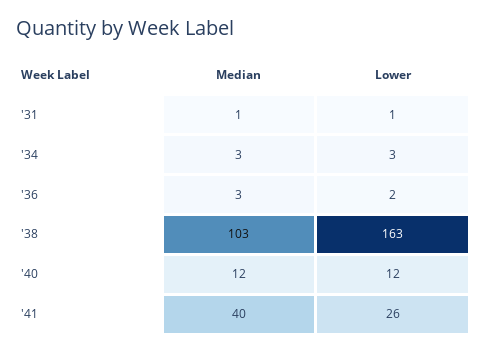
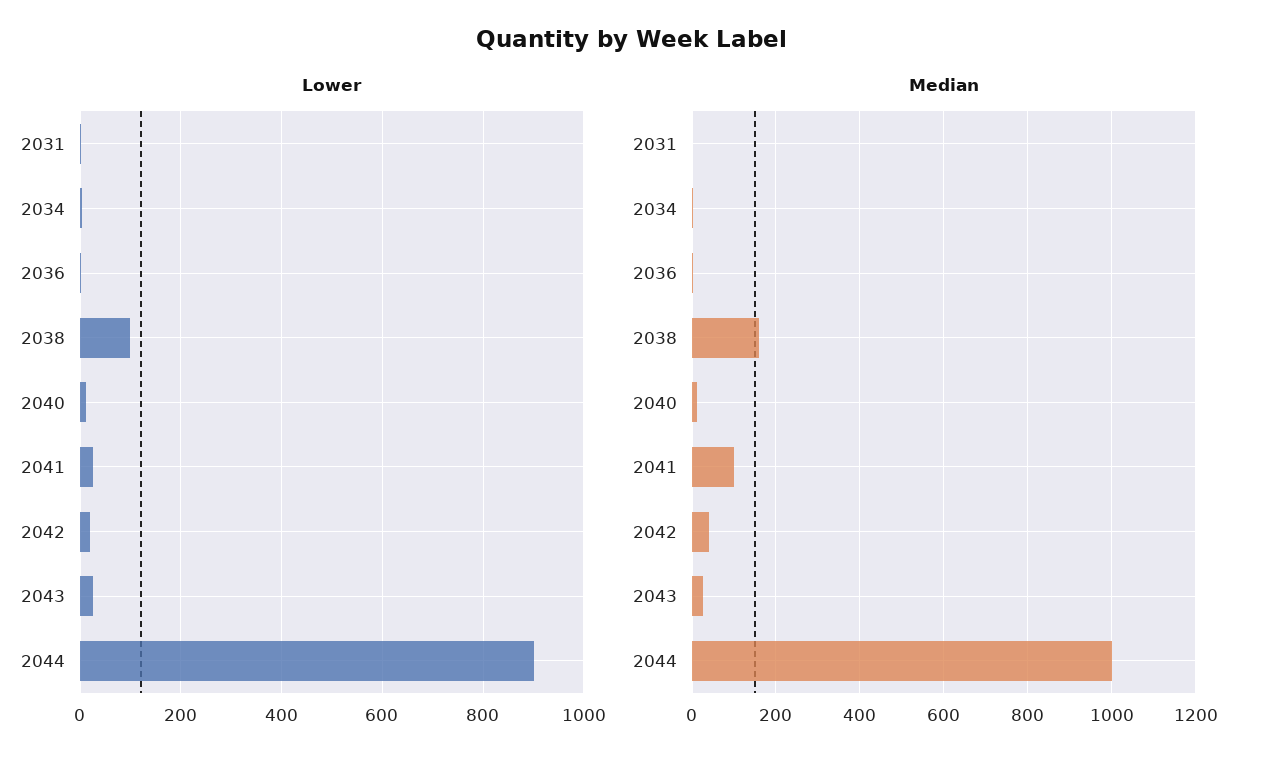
Median, '38: 103 -> 160
Lower, '38: 163 -> 100
Median, '41: 40 -> 100
Lower, 2042: none -> 20
Lower, 2043: none -> 20
Lower, 2044: none -> 900
Median, 2042: none -> 40
Median, 2043: none -> 20
Median, 2044: none -> 1000

